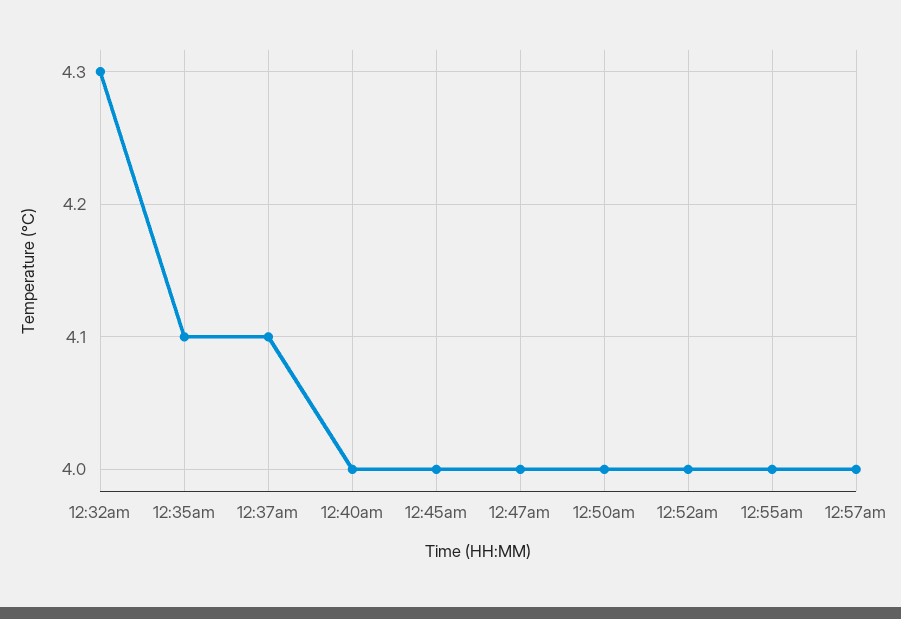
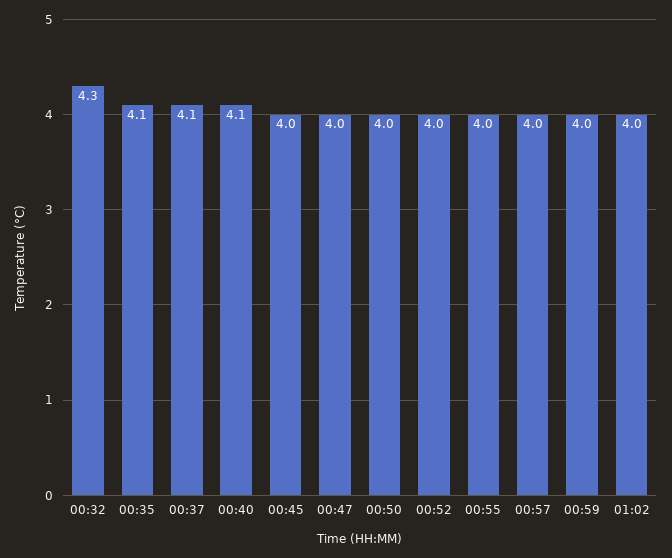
12:40am: 4 -> 4.1
00:59: none -> 4
01:02: none -> 4

